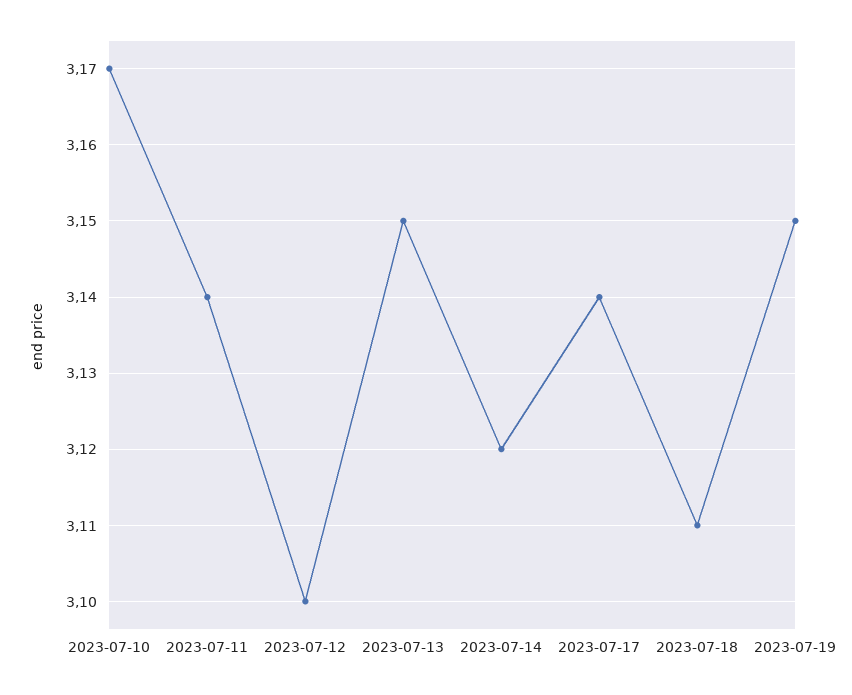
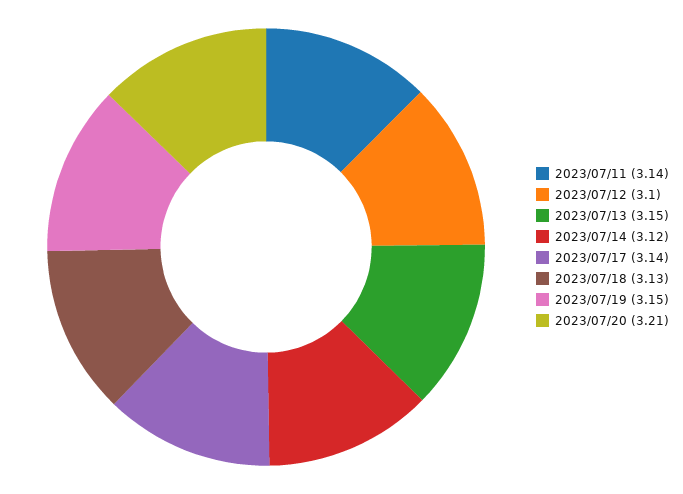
2023-07-10: 3.17 -> none
2023-07-18: 3.11 -> 3.13
2023/07/20: none -> 3.21

